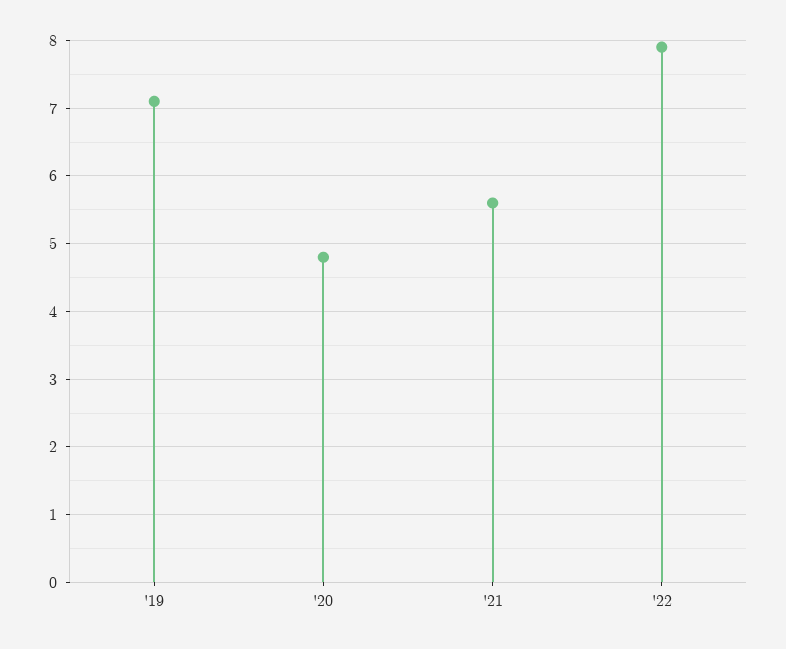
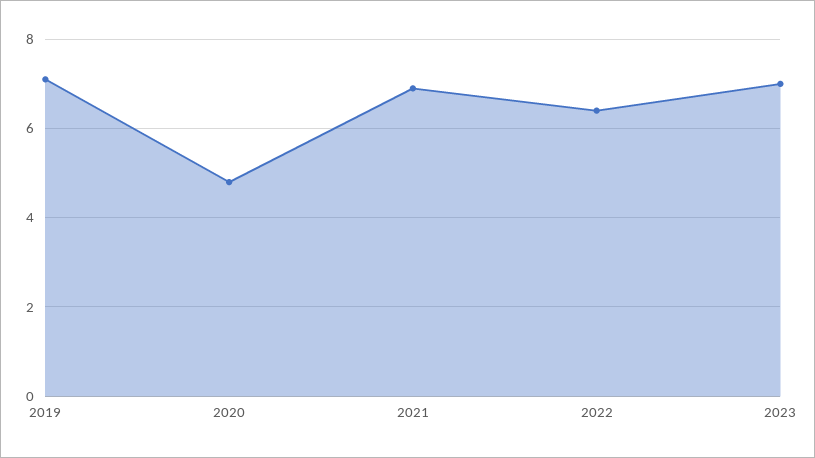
'21: 5.6 -> 7
'22: 7.9 -> 6.5
2023: none -> 7

